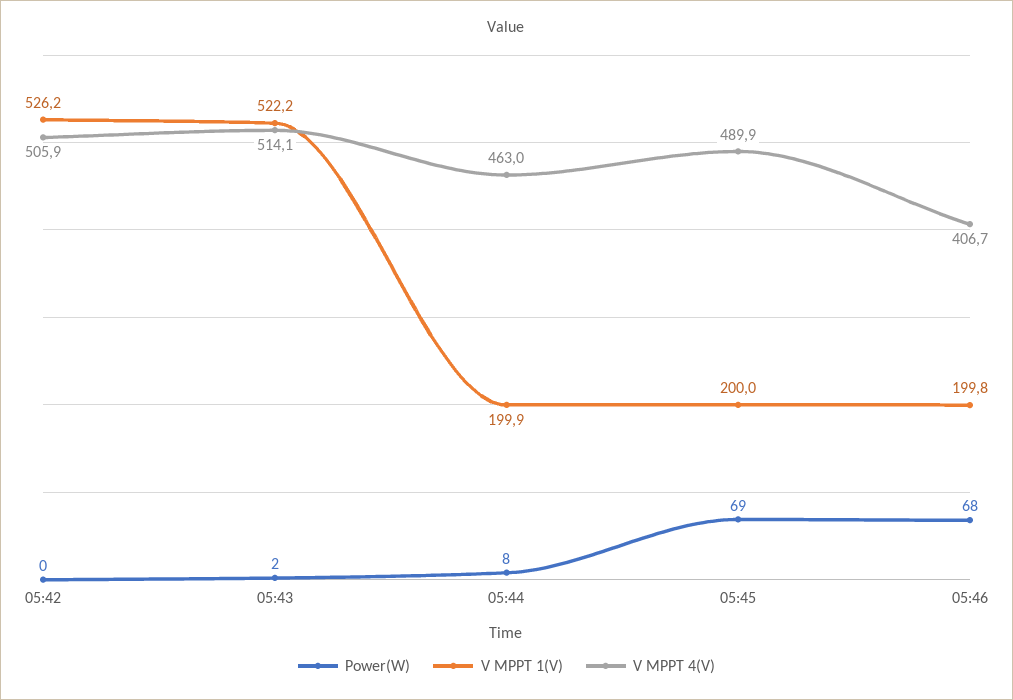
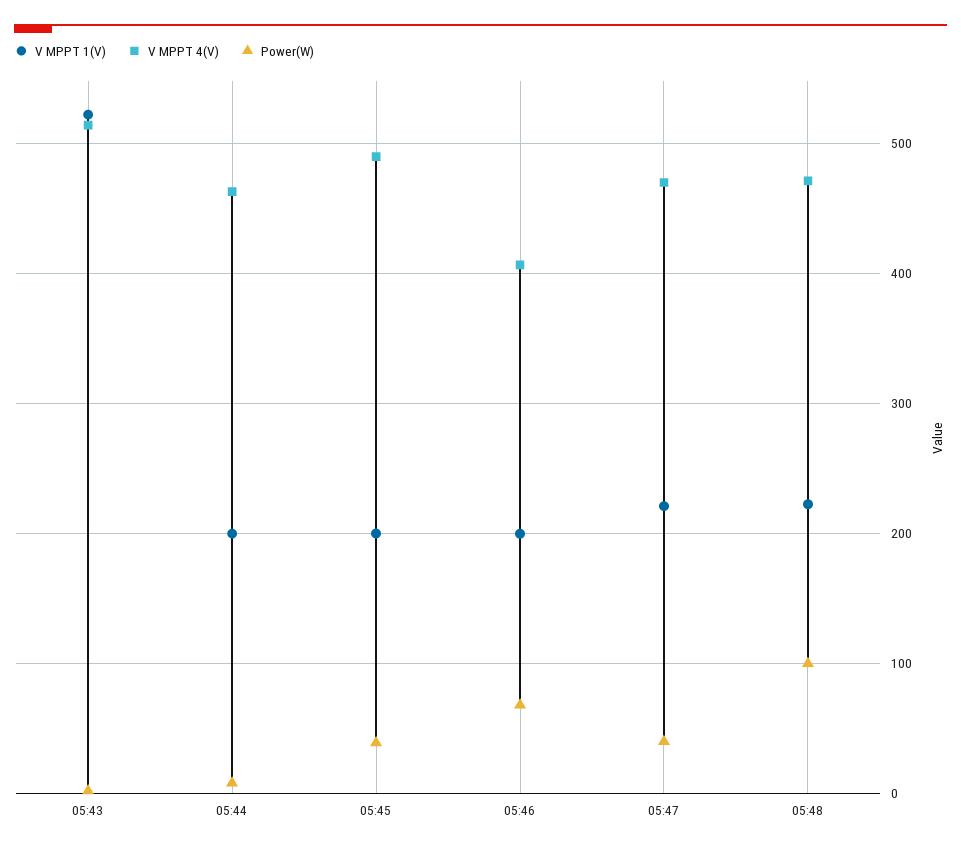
Power(W), 05:42: 0 -> none
V MPPT 1(V), 05:42: 526.2 -> none
V MPPT 4(V), 05:42: 505.9 -> none
Power(W), 05:45: 69 -> 40
V MPPT 1(V), 05:47: none -> 220
V MPPT 4(V), 05:47: none -> 470
Power(W), 05:47: none -> 40
V MPPT 1(V), 05:48: none -> 220
V MPPT 4(V), 05:48: none -> 470
Power(W), 05:48: none -> 100

